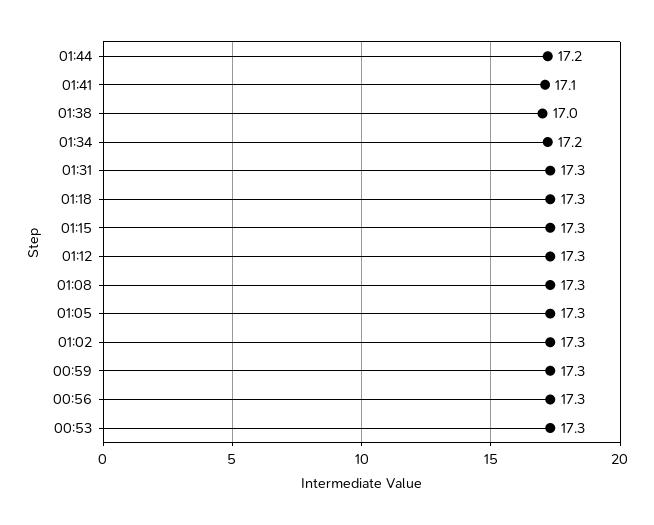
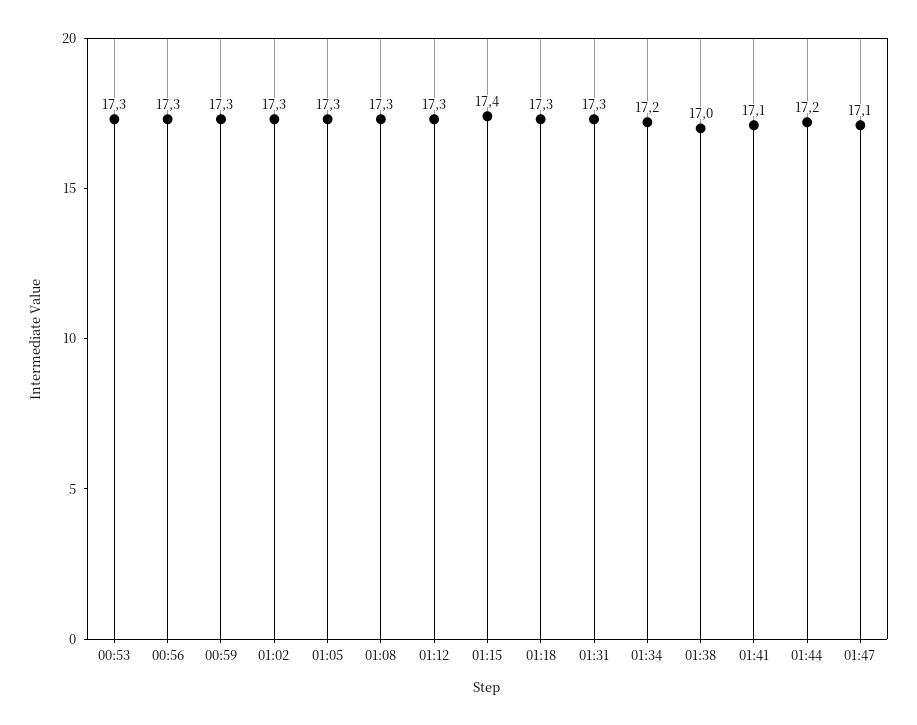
01:15: 17.3 -> 17.4
01:47: none -> 17.1

